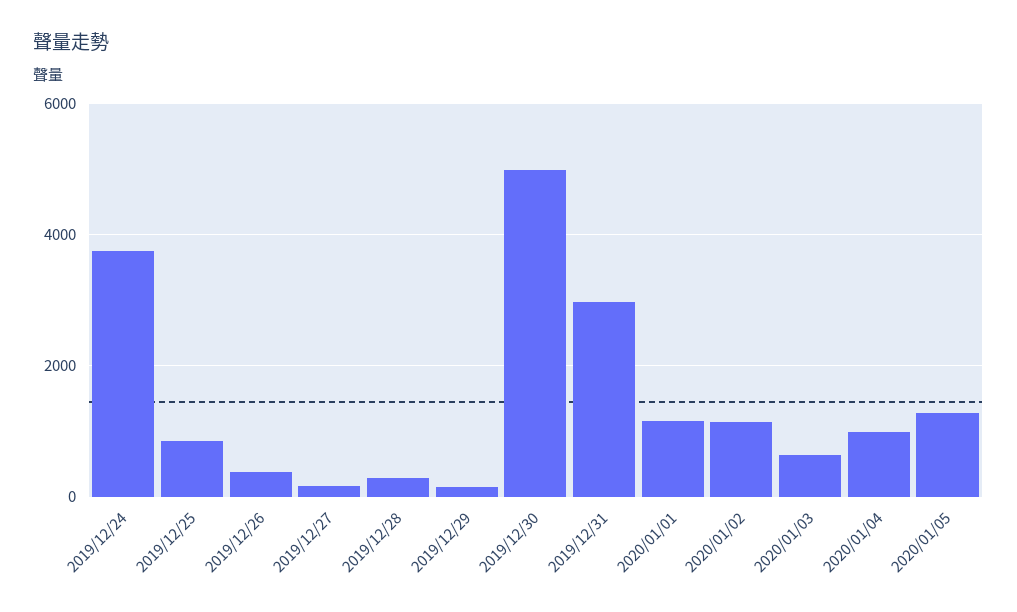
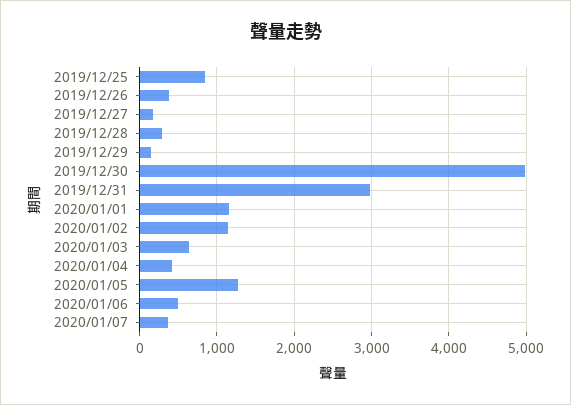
2019/12/24: 3800 -> none
2020/01/04: 1000 -> 400
2020/01/06: none -> 500
2020/01/07: none -> 400

